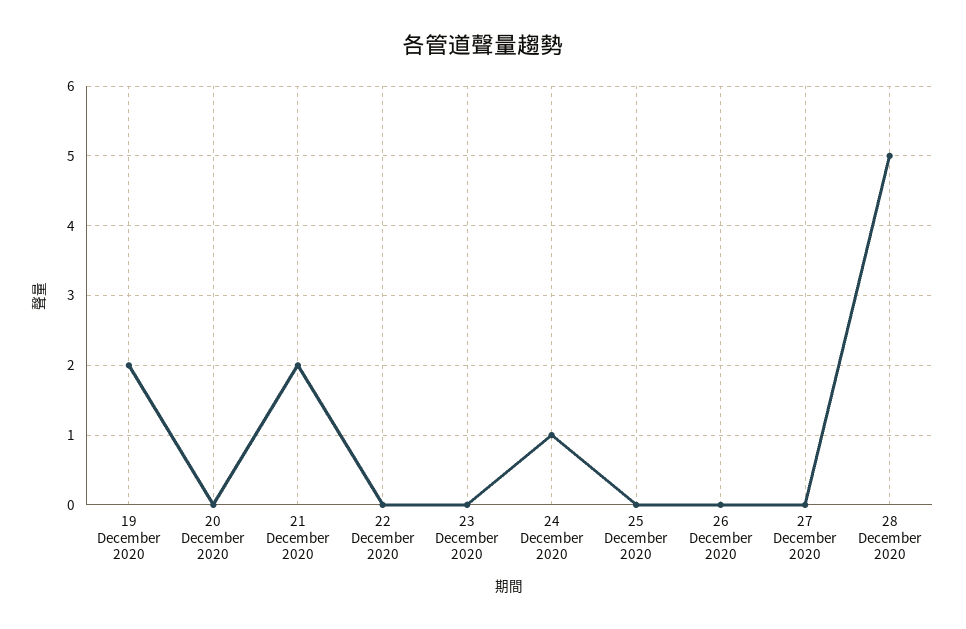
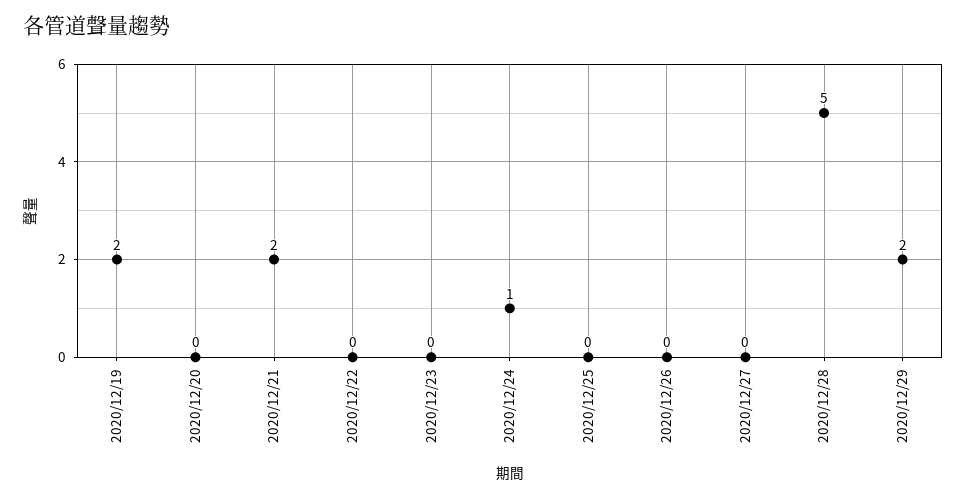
2020/12/29: none -> 2

